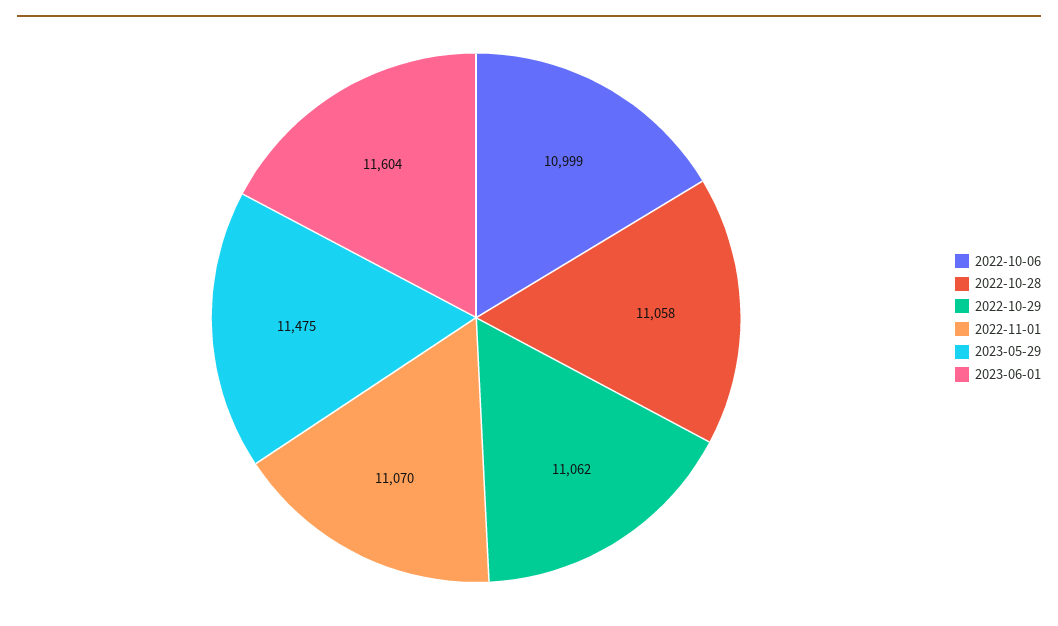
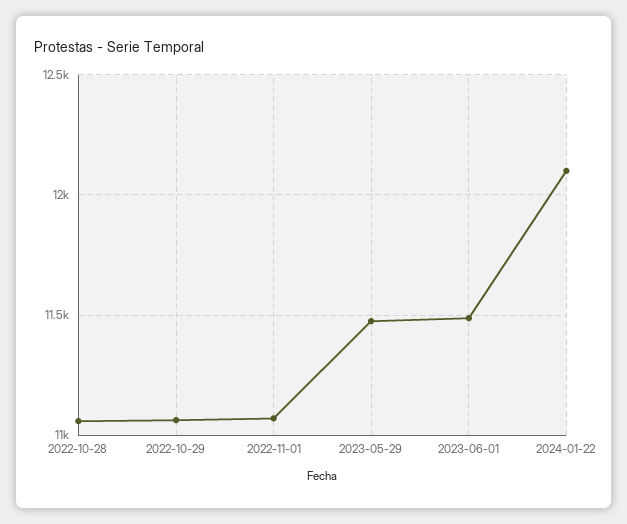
2022-10-06: 10999 -> none
2023-06-01: 11604 -> 11500
2024-01-22: none -> 12100

